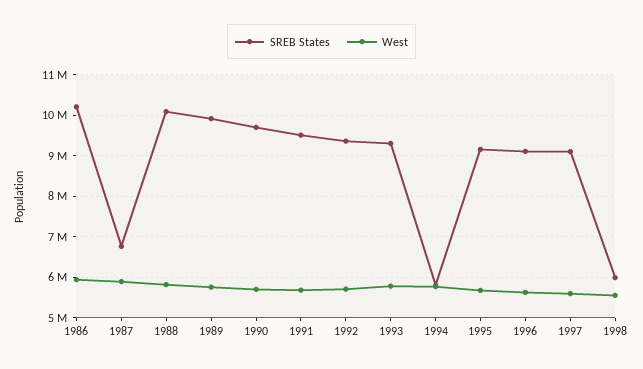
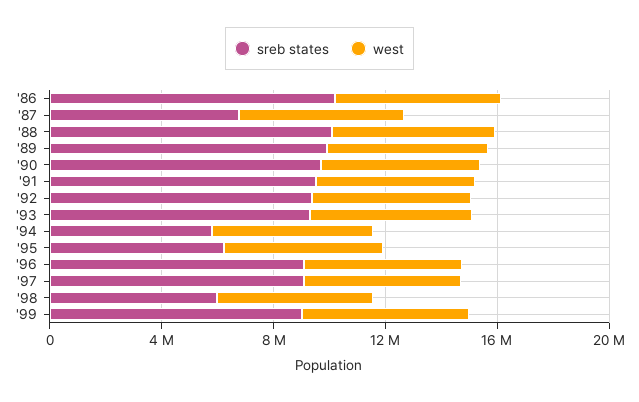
SREB States, 1995: 9200000 -> 6000000
SREB States, '99: none -> 9000000
West, '99: none -> 6000000

